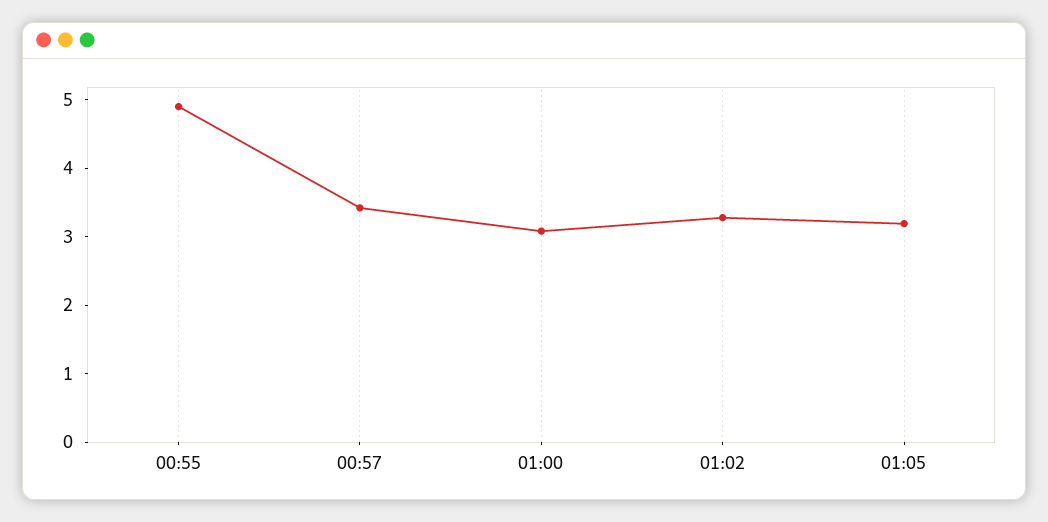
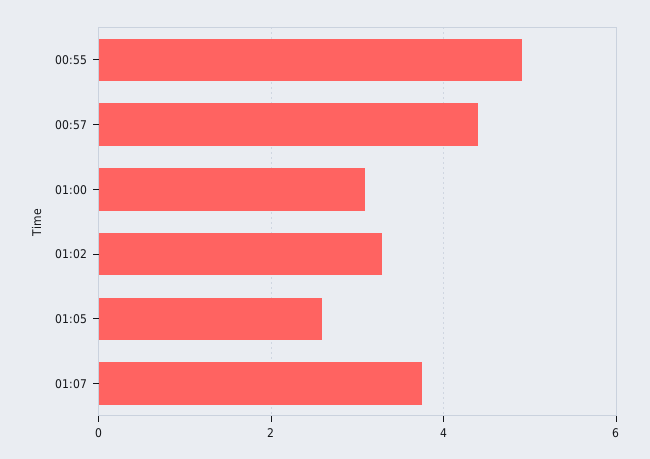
00:57: 3.4 -> 4.4
01:05: 3.2 -> 2.6
01:07: none -> 3.8

